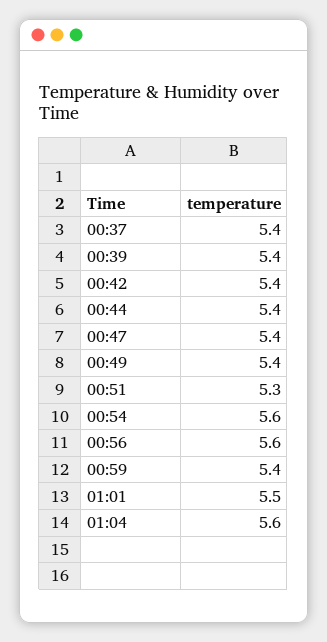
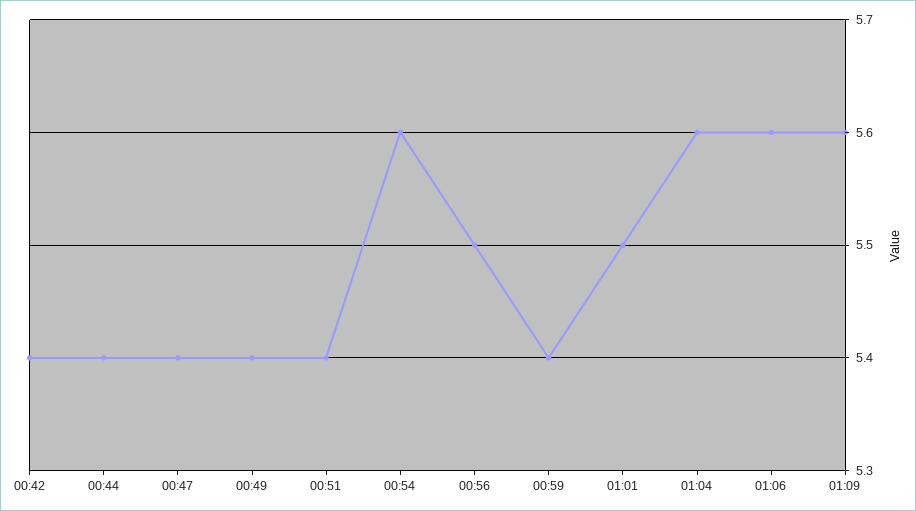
00:37: 5.4 -> none
00:39: 5.4 -> none
00:51: 5.3 -> 5.4
00:56: 5.6 -> 5.5
01:06: none -> 5.6
01:09: none -> 5.6

